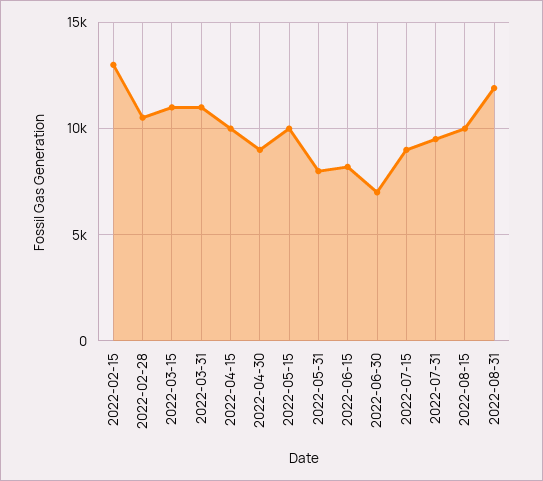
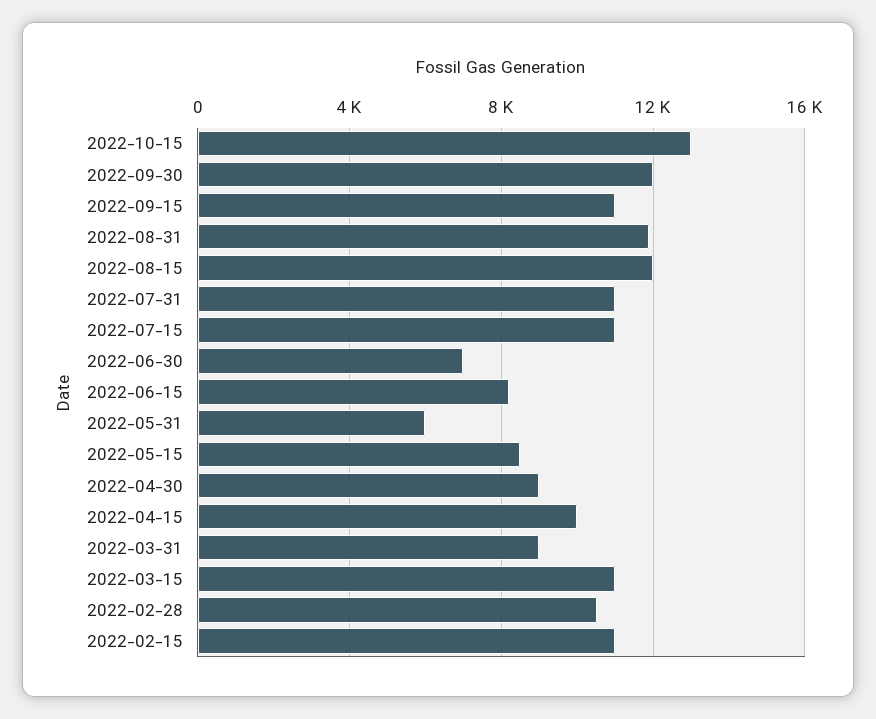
2022-02-15: 13000 -> 11000
2022-03-31: 11000 -> 9000
2022-05-15: 10000 -> 8500
2022-05-31: 8000 -> 6000
2022-07-15: 9000 -> 11000
2022-07-31: 9500 -> 11000
2022-08-15: 10000 -> 12000
2022-10-15: none -> 13000
2022-09-30: none -> 12000
2022-09-15: none -> 11000

